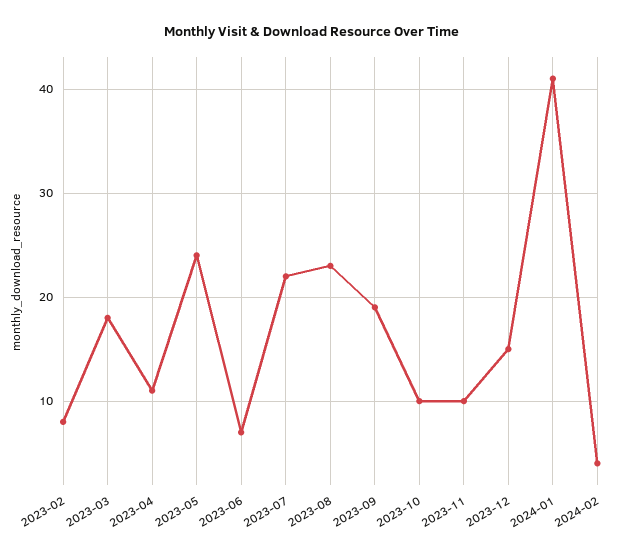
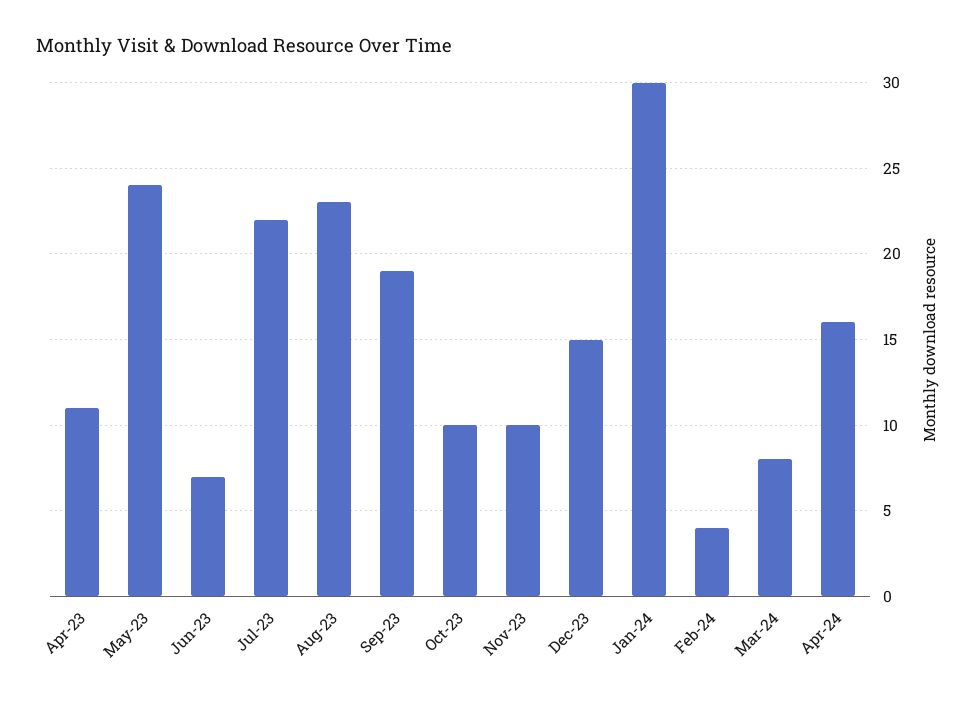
2023-02: 8 -> none
2023-03: 18 -> none
2024-01: 41 -> 30
Mar-24: none -> 8
Apr-24: none -> 16

